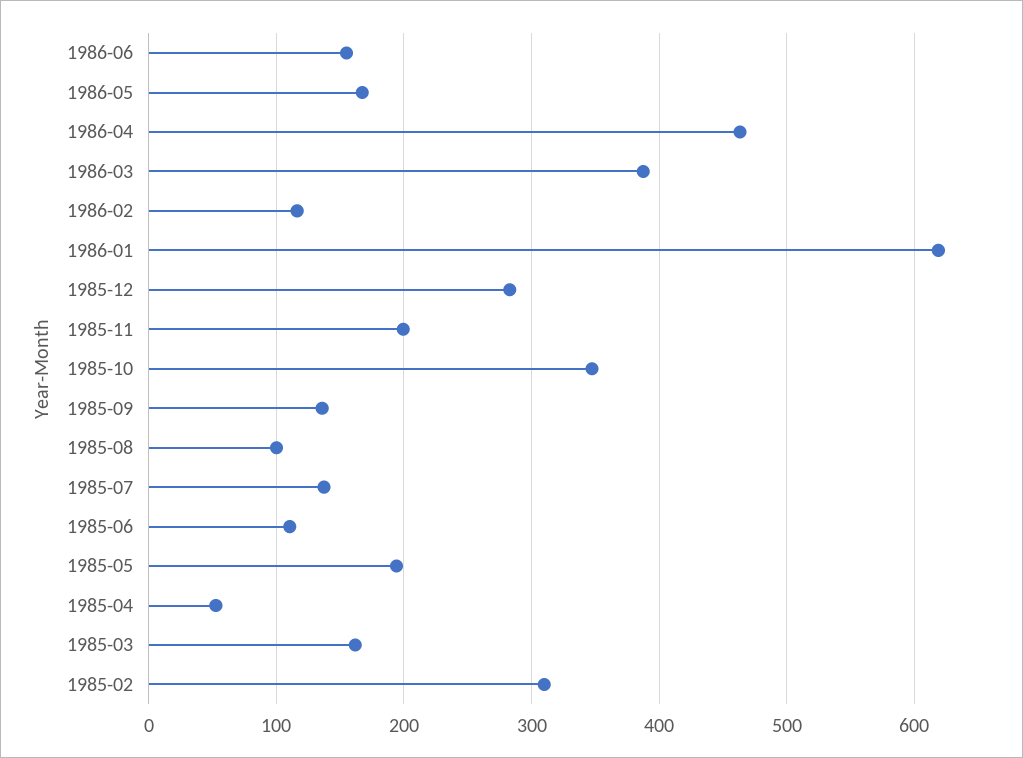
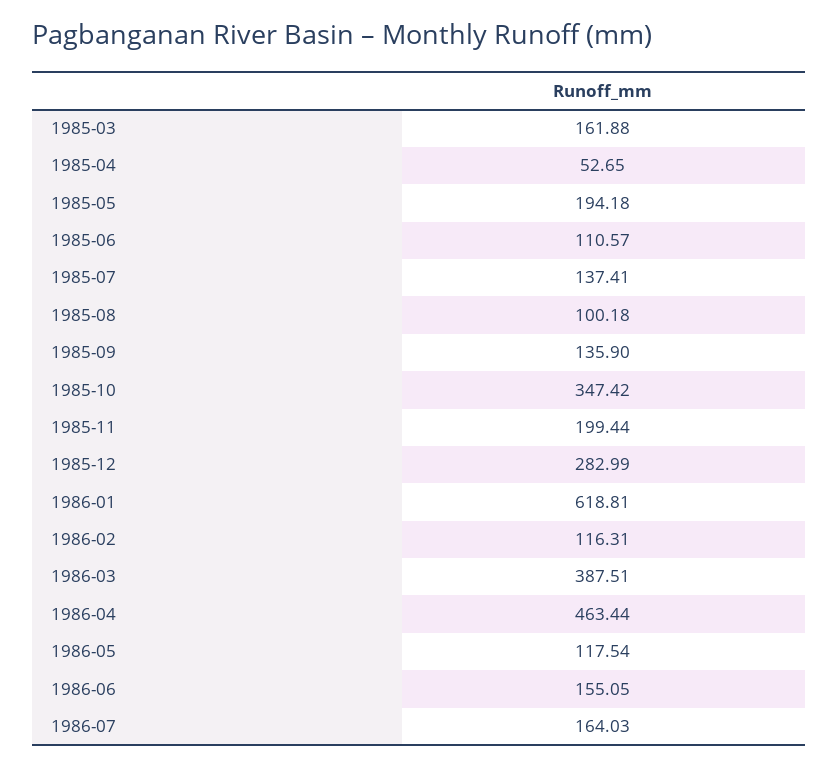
1986-05: 170 -> 117.54
1985-02: 310 -> none
1986-07: none -> 164.03

